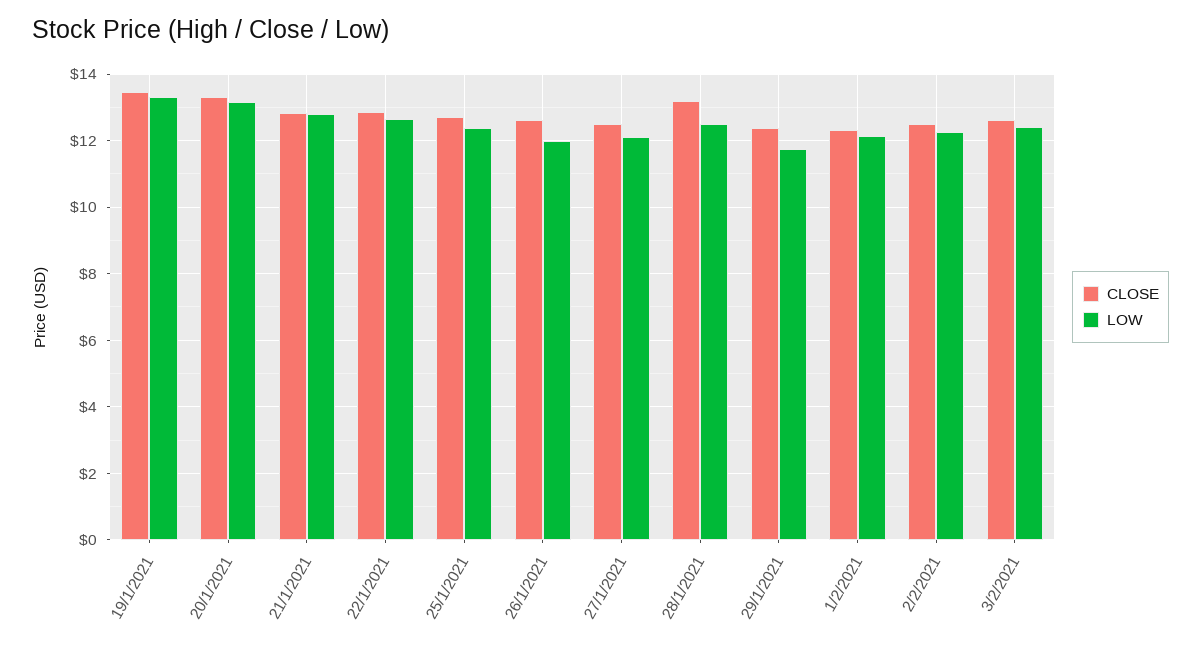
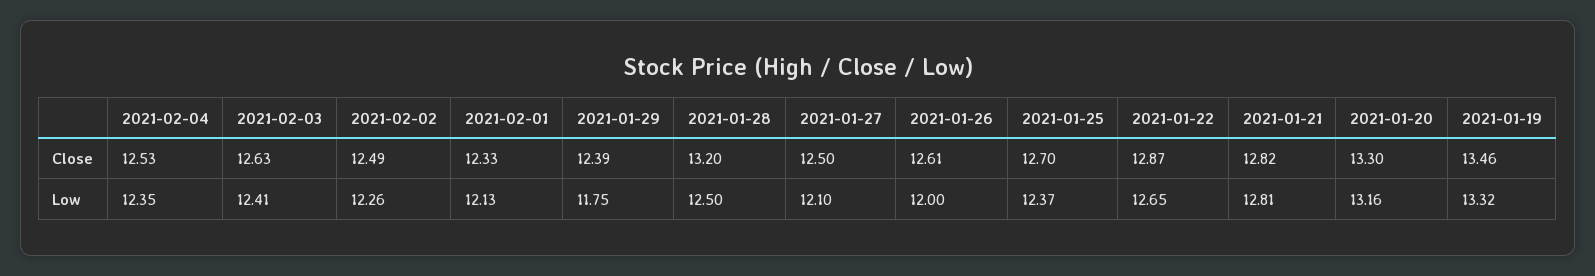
CLOSE, 2021-02-04: none -> 12.53
LOW, 2021-02-04: none -> 12.35

